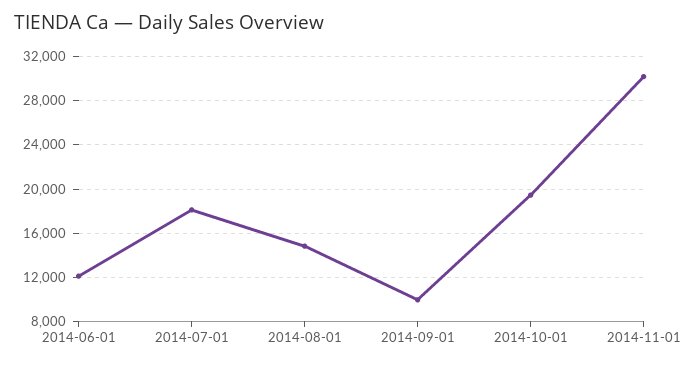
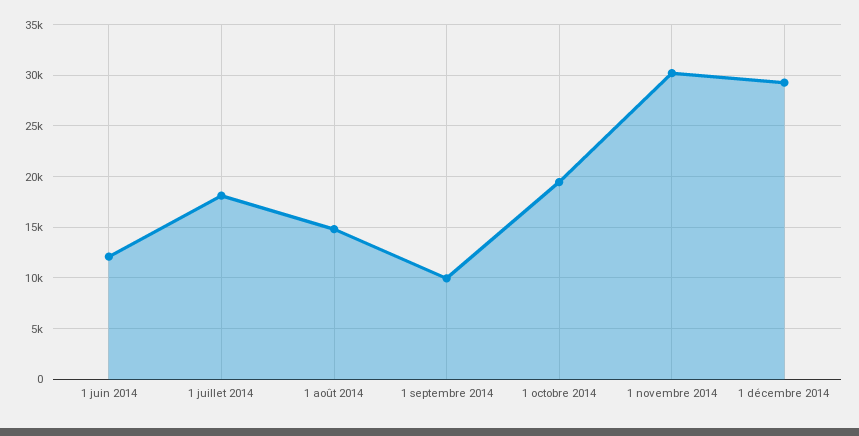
1 décembre 2014: none -> 29000

